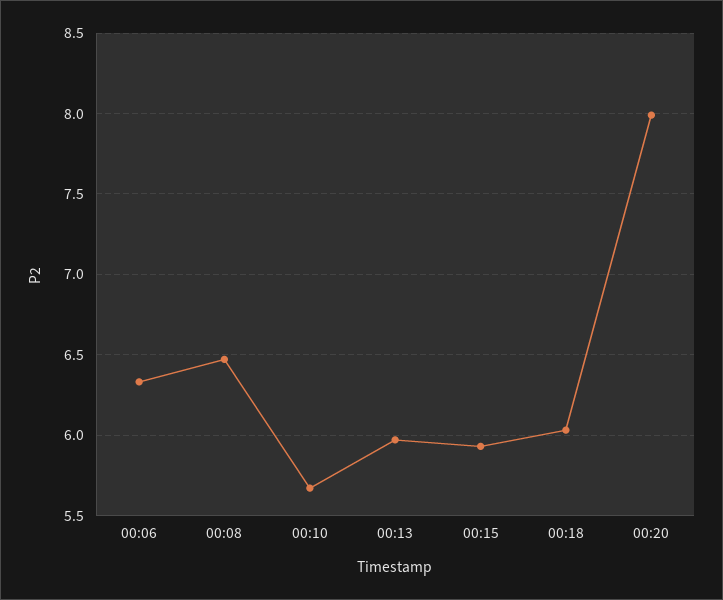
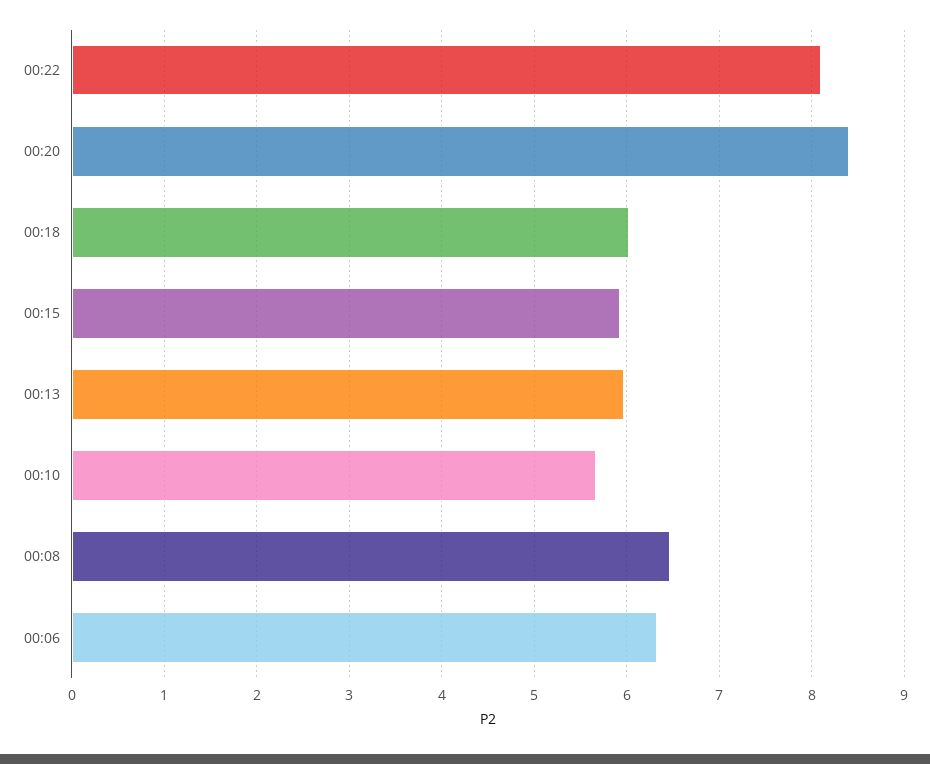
00:20: 8 -> 8.4
00:22: none -> 8.1

